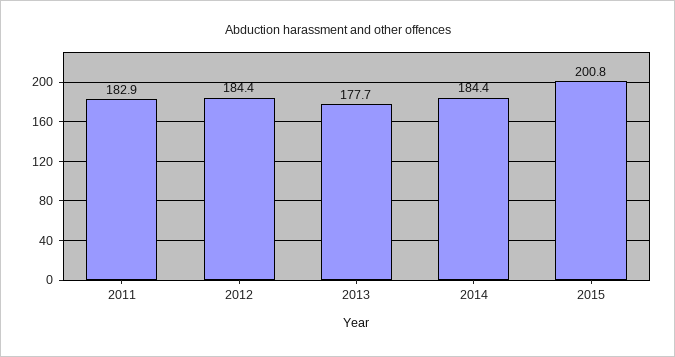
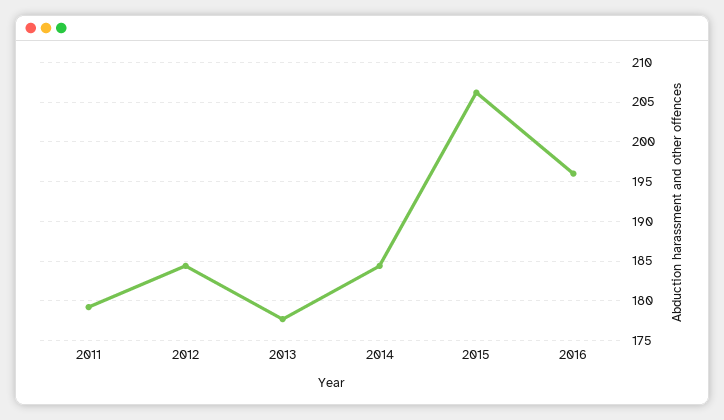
2011: 182.9 -> 179
2015: 200.8 -> 206
2016: none -> 196

